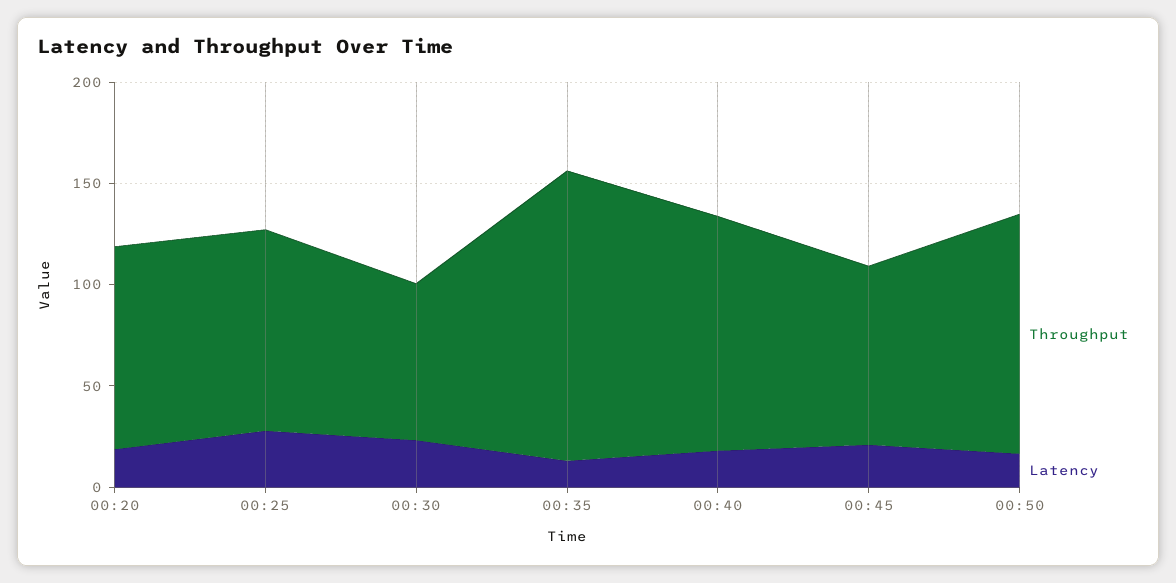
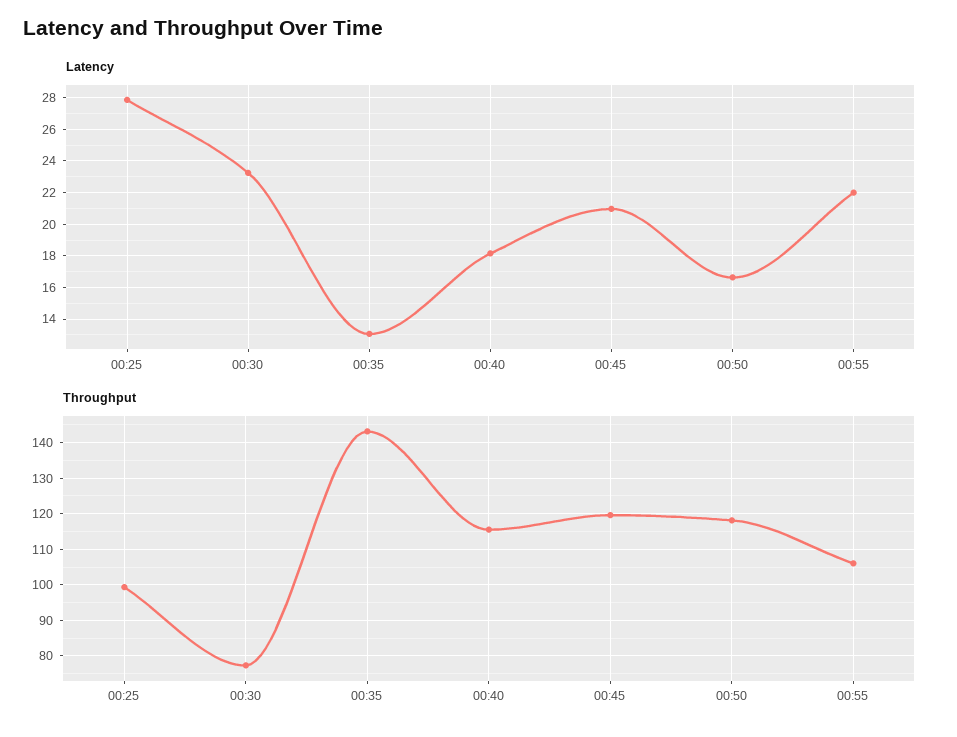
Throughput, 00:20: 100 -> none
Latency, 00:20: 20 -> none
Throughput, 00:45: 90 -> 120
Latency, 00:55: none -> 22
Throughput, 00:55: none -> 106

